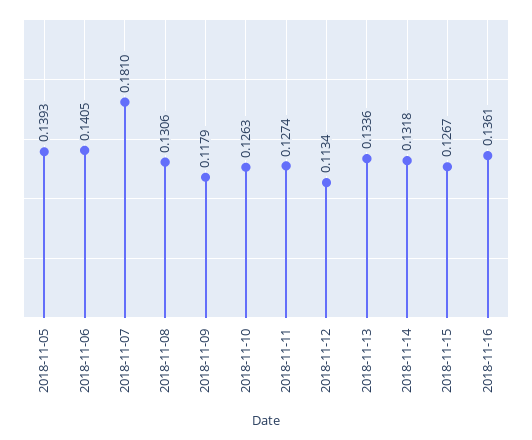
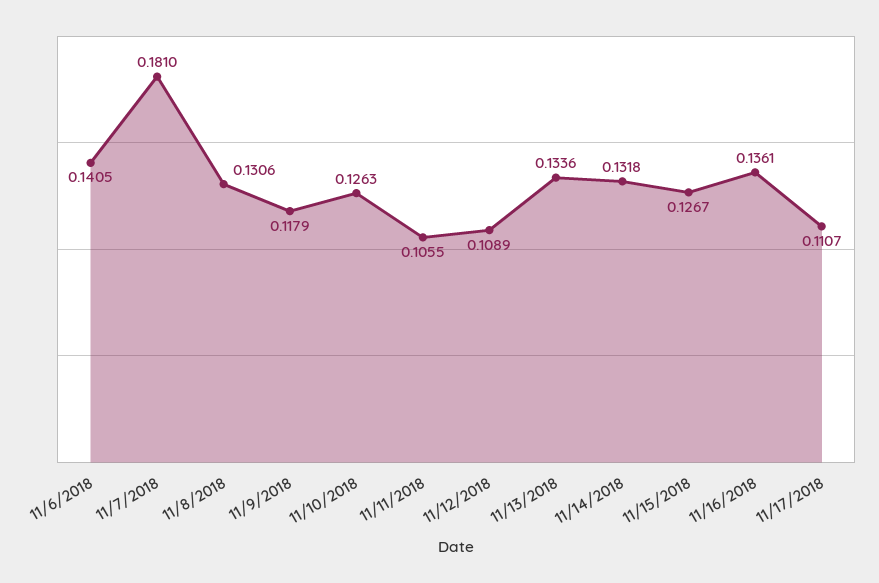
2018-11-05: 0.1393 -> none
2018-11-11: 0.1274 -> 0.1055
2018-11-12: 0.1134 -> 0.1089
11/17/2018: none -> 0.1107

